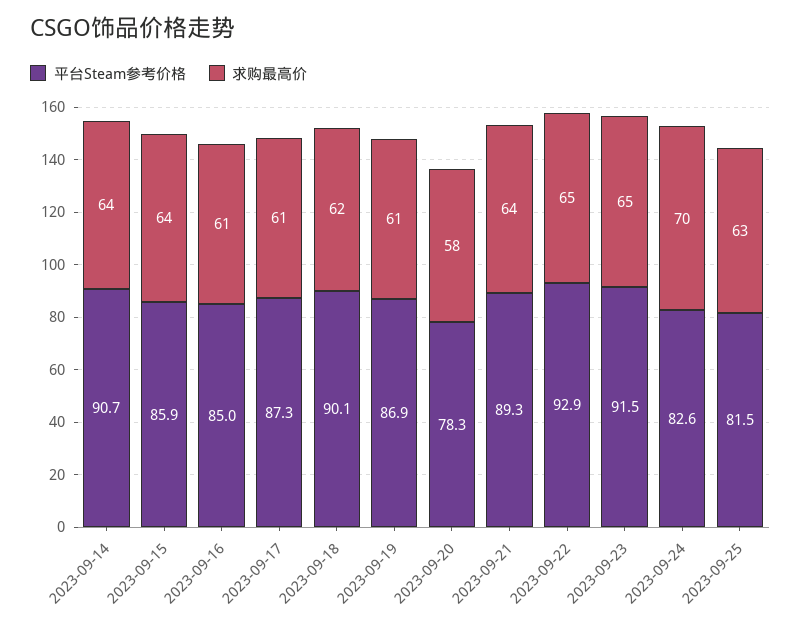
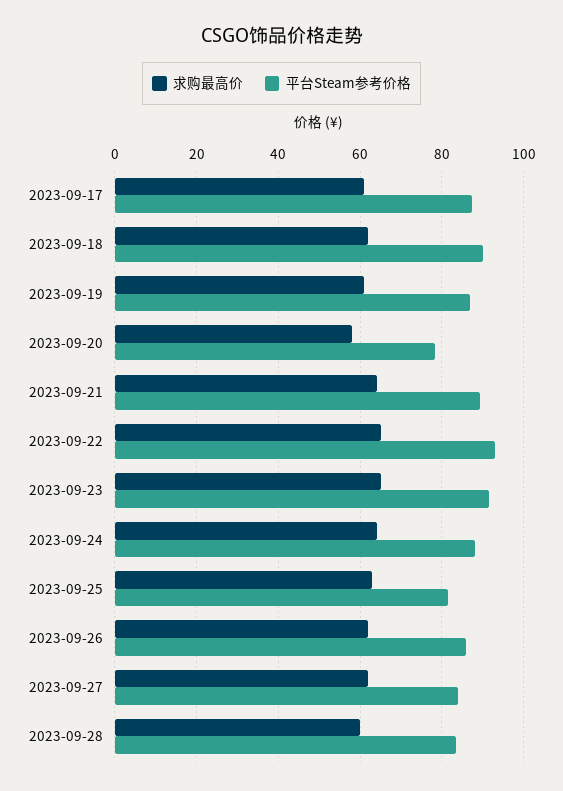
平台Steam参考价格, 2023-09-14: 90.7 -> none
求购最高价, 2023-09-14: 64 -> none
平台Steam参考价格, 2023-09-15: 85.9 -> none
求购最高价, 2023-09-15: 64 -> none
平台Steam参考价格, 2023-09-16: 85 -> none
求购最高价, 2023-09-16: 61 -> none
平台Steam参考价格, 2023-09-24: 82.6 -> 88
求购最高价, 2023-09-24: 70 -> 64
求购最高价, 2023-09-26: none -> 62
平台Steam参考价格, 2023-09-26: none -> 86
求购最高价, 2023-09-27: none -> 62
平台Steam参考价格, 2023-09-27: none -> 84
求购最高价, 2023-09-28: none -> 60
平台Steam参考价格, 2023-09-28: none -> 84

